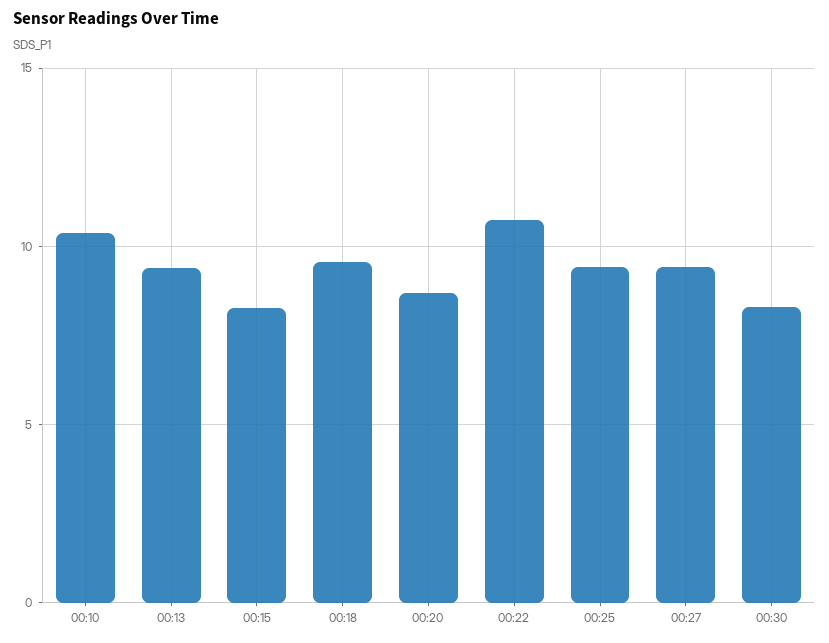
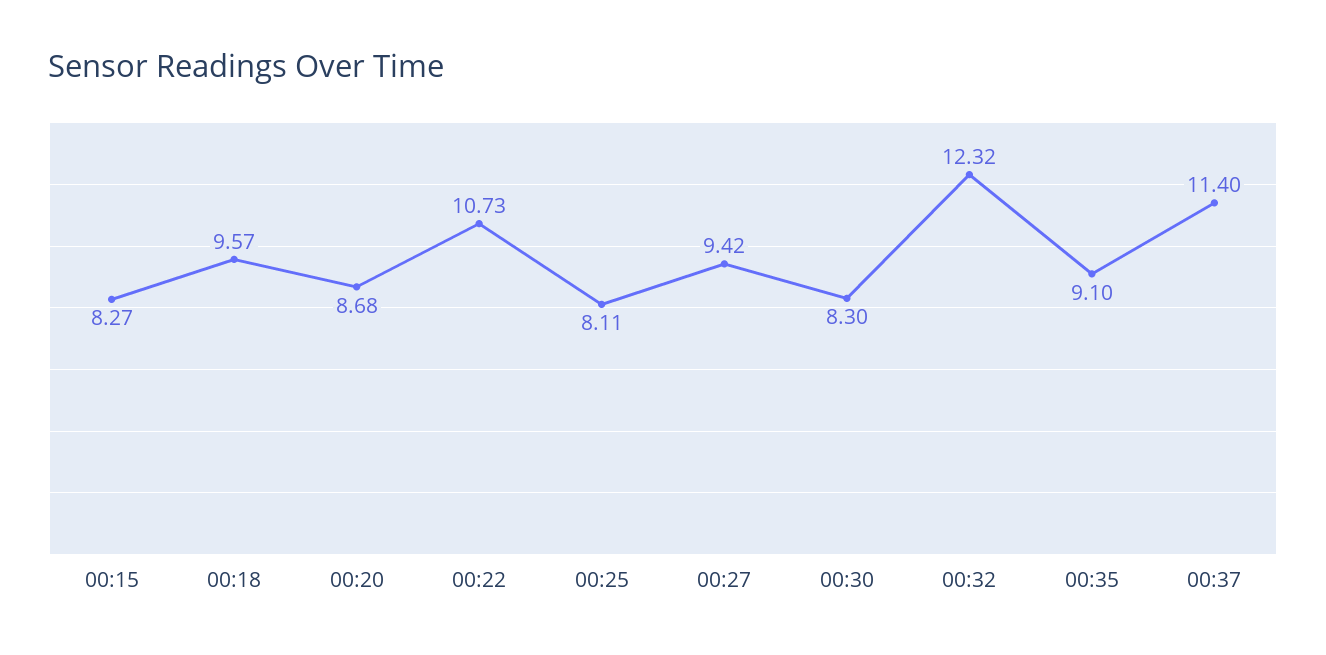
00:10: 10.5 -> none
00:13: 9.5 -> none
00:25: 9.5 -> 8.11
00:32: none -> 12.32
00:35: none -> 9.1
00:37: none -> 11.4

